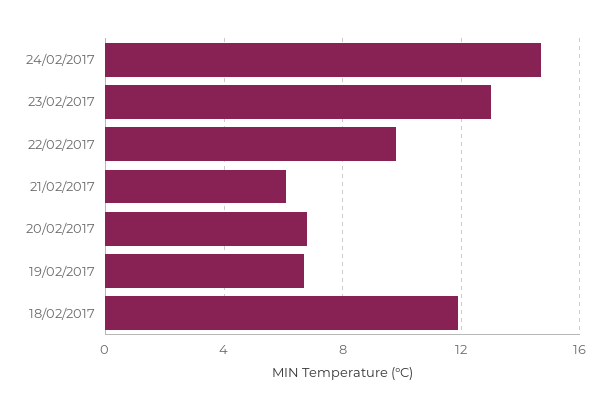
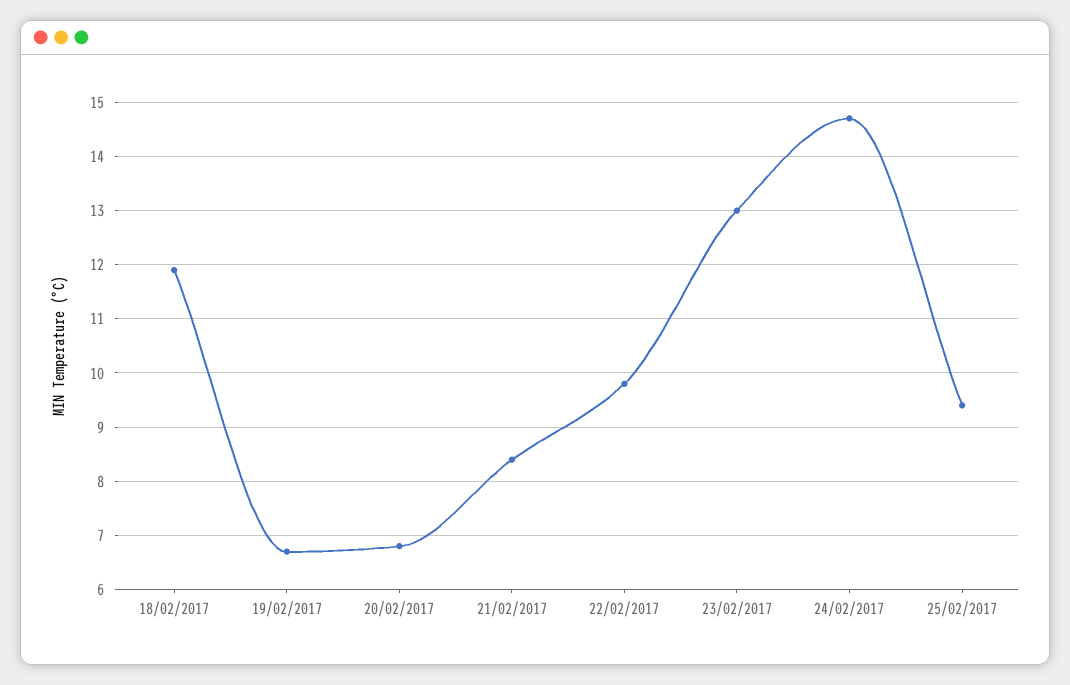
21/02/2017: 6 -> 8.5
25/02/2017: none -> 9.5

